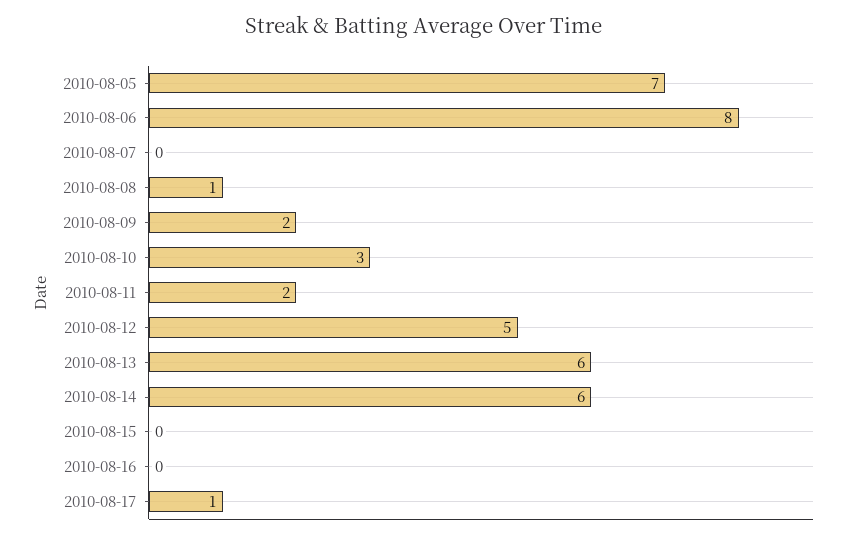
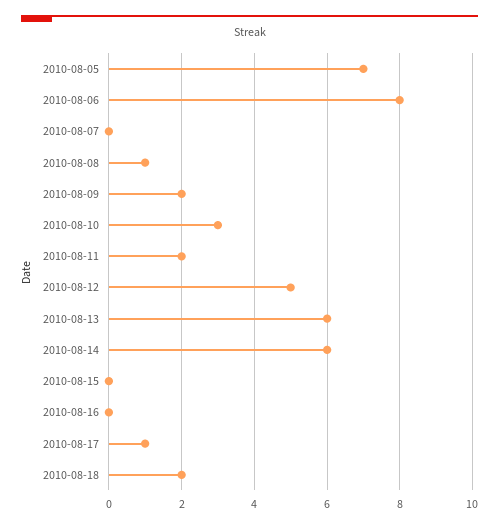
2010-08-18: none -> 2

